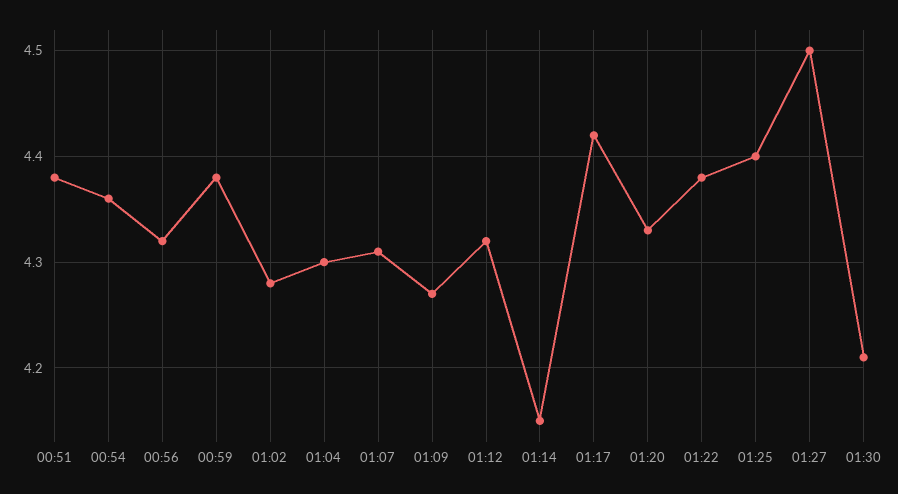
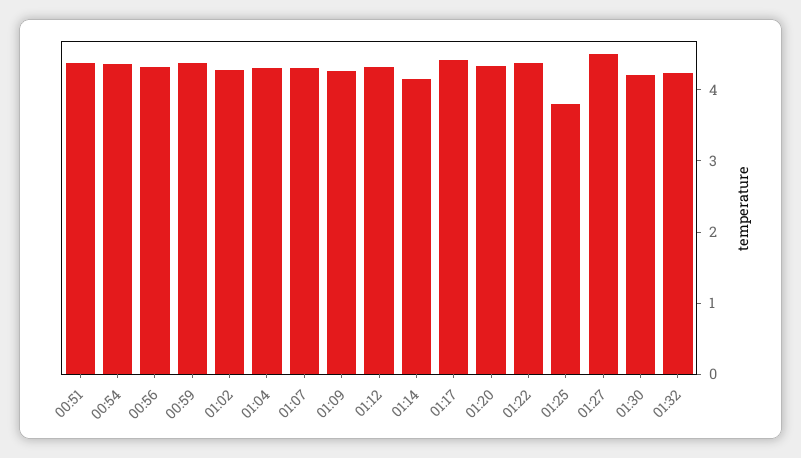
01:25: 4.4 -> 3.8
01:32: none -> 4.2

